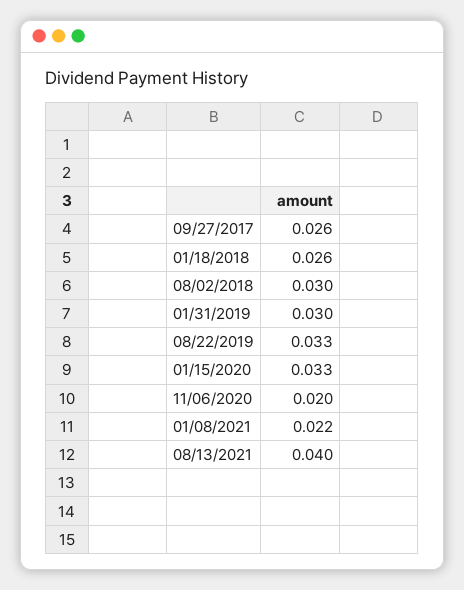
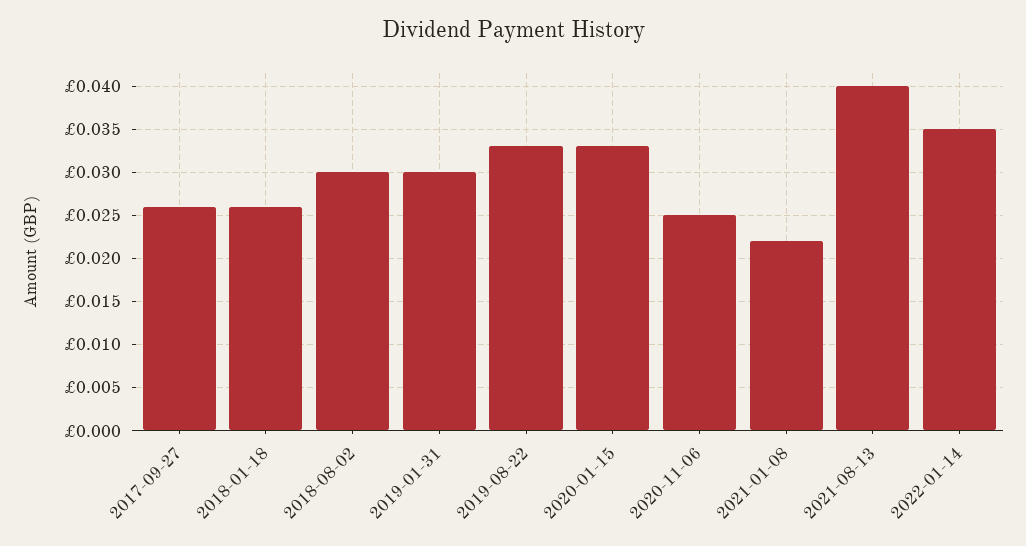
11/06/2020: 0.02 -> 0.025
2022-01-14: none -> 0.035

